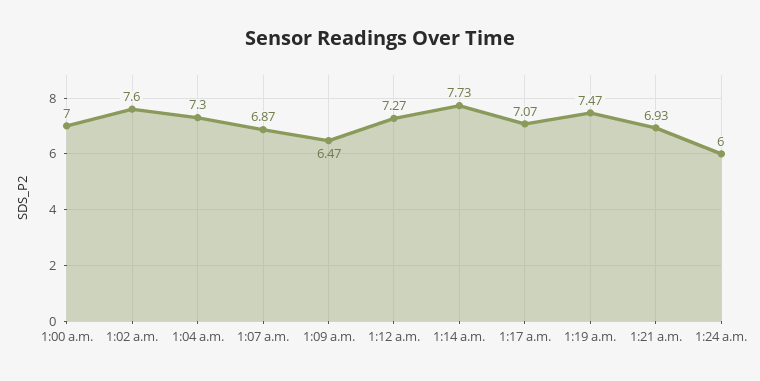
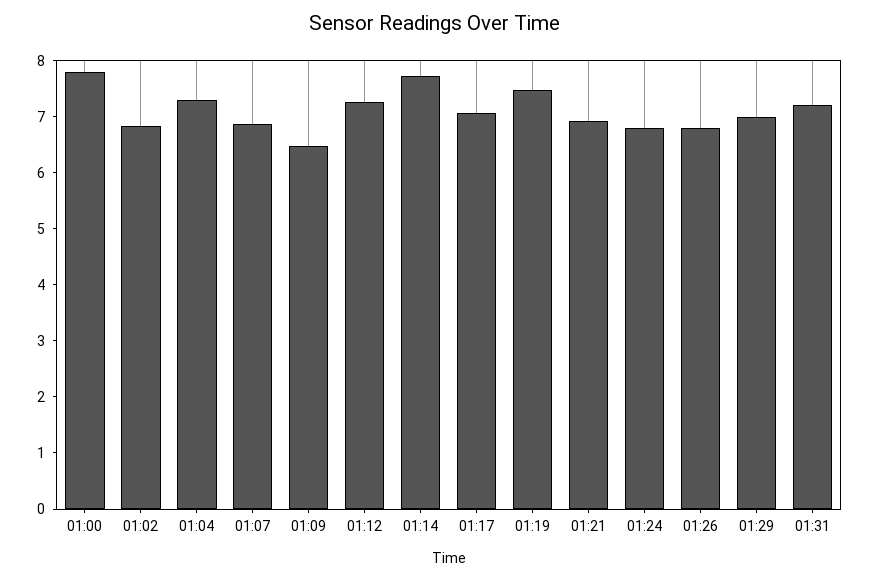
1:00 a.m.: 7 -> 7.8
1:02 a.m.: 7.6 -> 6.8
1:24 a.m.: 6 -> 6.8
01:26: none -> 6.8
01:29: none -> 7
01:31: none -> 7.2

